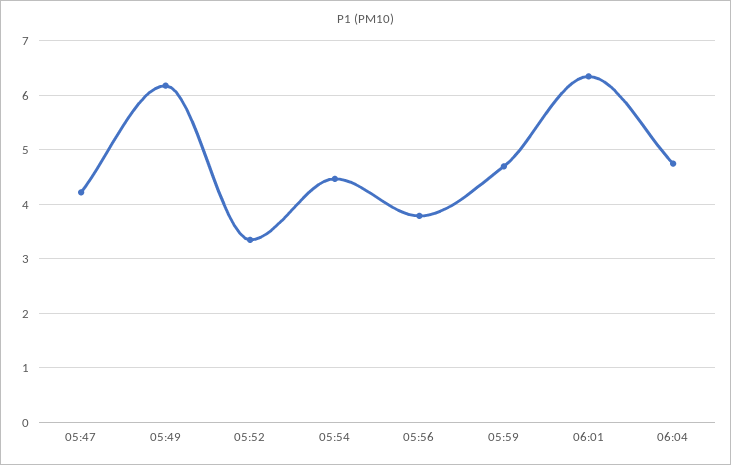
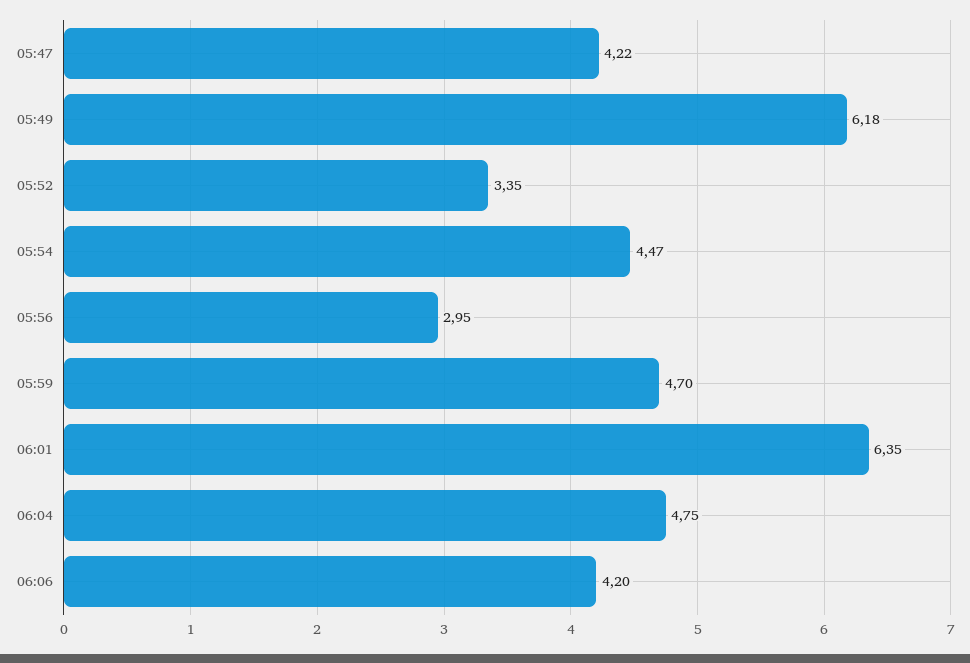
05:56: 3.8 -> 2.95
06:06: none -> 4.2

